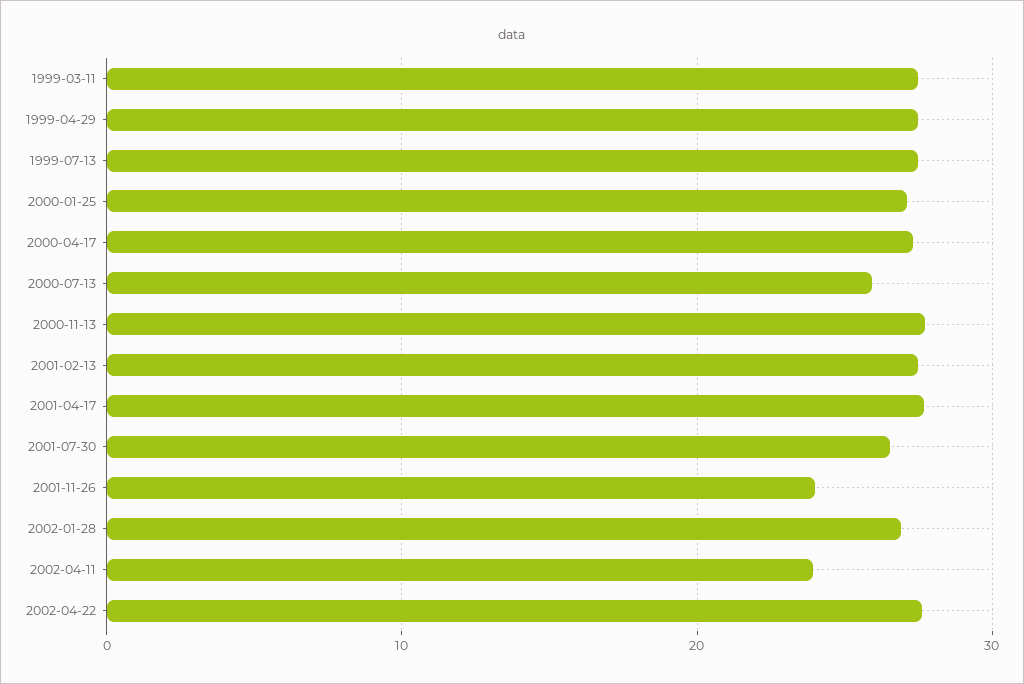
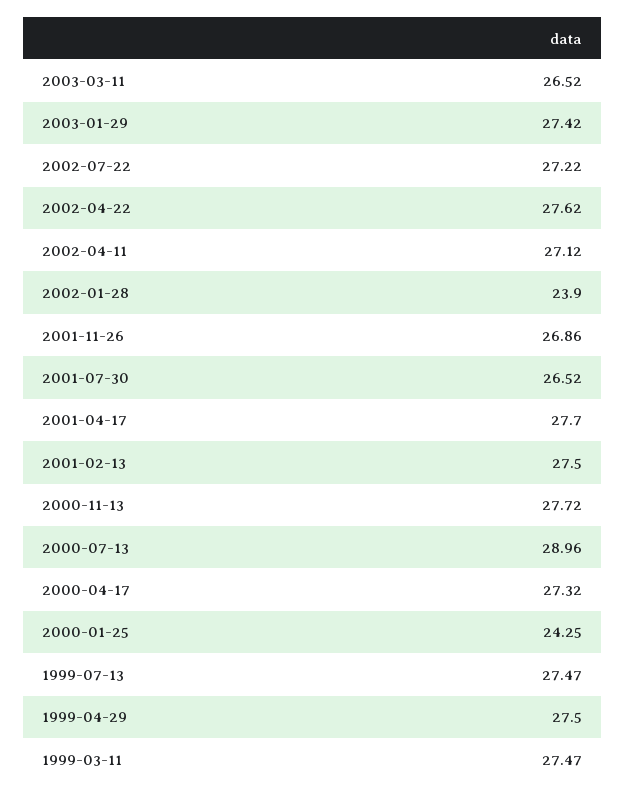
2000-01-25: 27 -> 24.25
2000-07-13: 26 -> 28.96
2001-11-26: 24 -> 26.86
2002-01-28: 27 -> 23.9
2002-04-11: 24 -> 27.12
2003-03-11: none -> 26.52
2003-01-29: none -> 27.42
2002-07-22: none -> 27.22

